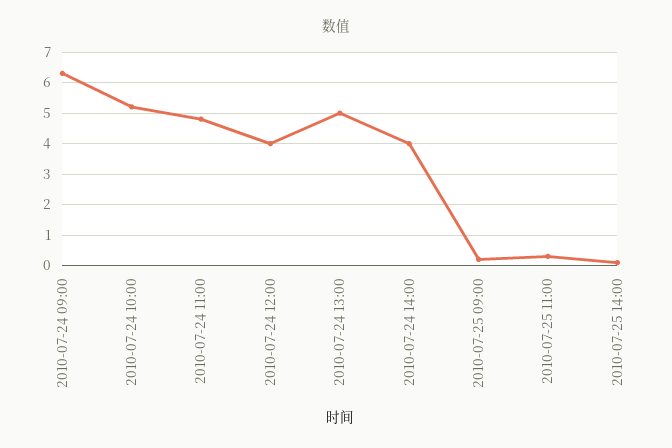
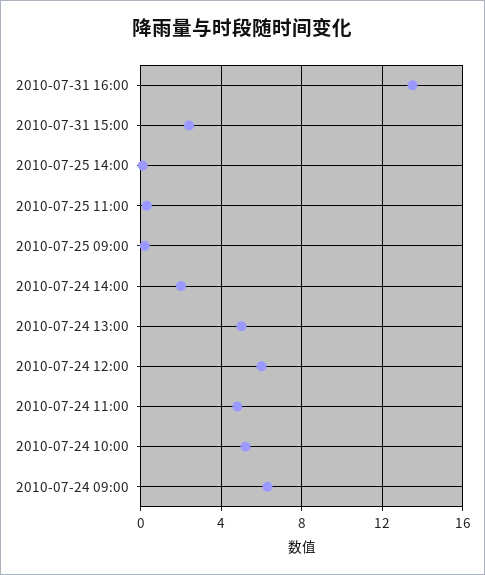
2010-07-24 12:00: 4 -> 6
2010-07-24 14:00: 4 -> 2
2010-07-31 16:00: none -> 13.5
2010-07-31 15:00: none -> 2.5

